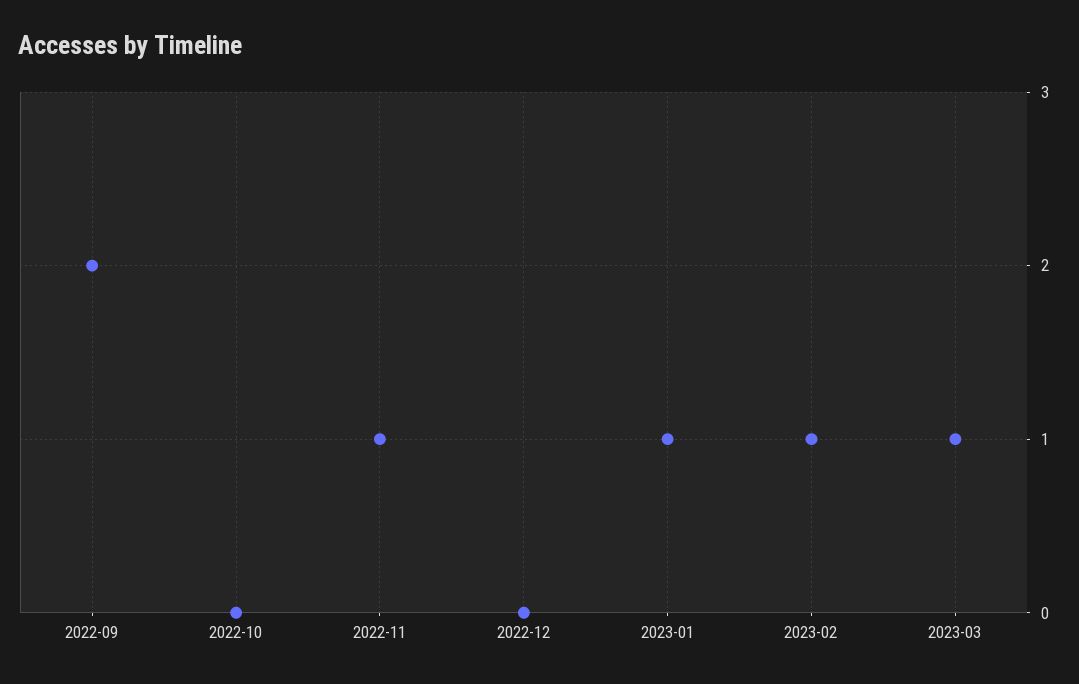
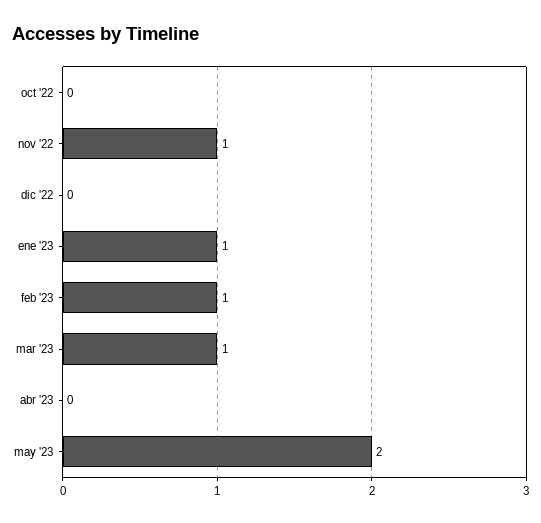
2022-09: 2 -> none
abr '23: none -> 0
may '23: none -> 2

